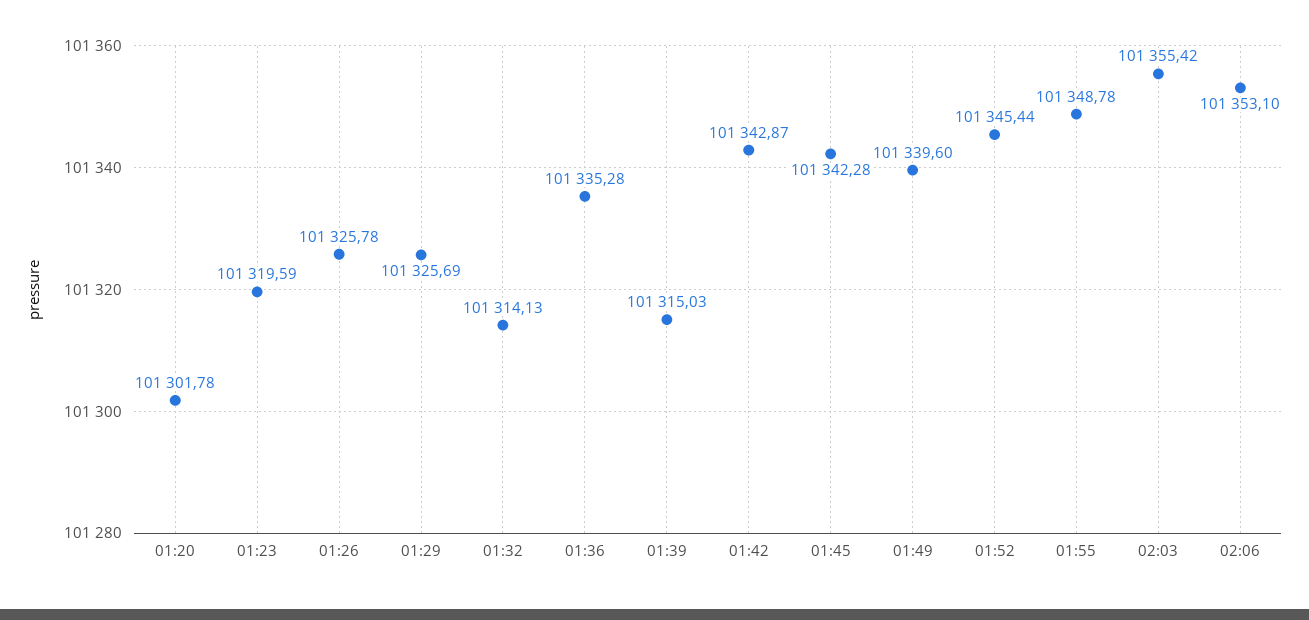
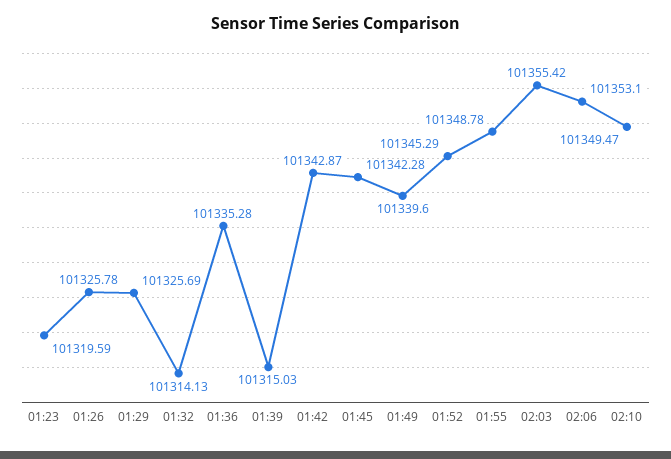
01:20: 101301.78 -> none
01:52: 101345.44 -> 101345.29
02:10: none -> 101349.47

